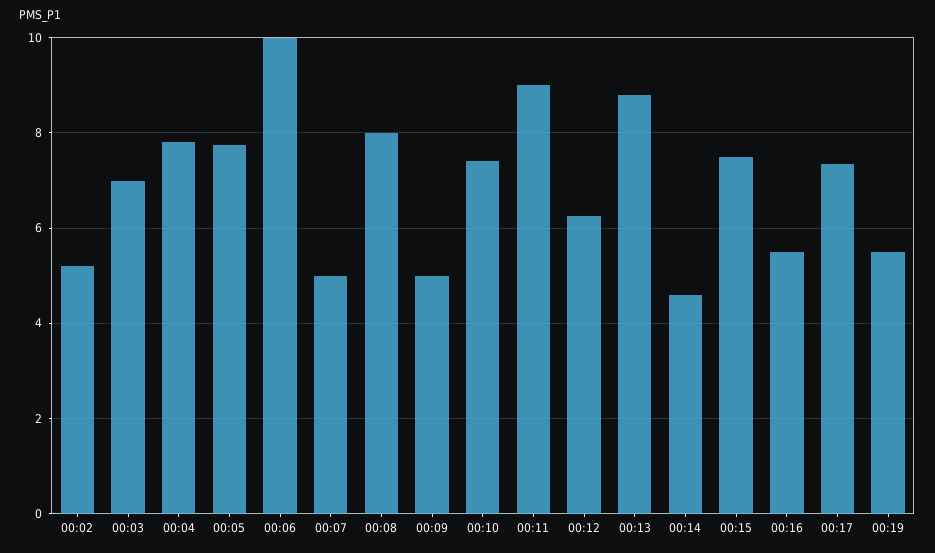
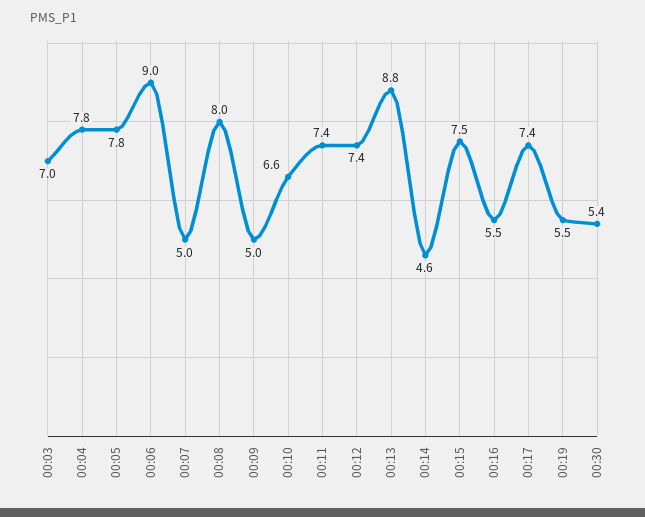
00:02: 5.2 -> none
00:06: 10 -> 9
00:10: 7.4 -> 6.6
00:11: 9 -> 7.4
00:12: 6.2 -> 7.4
00:30: none -> 5.4

